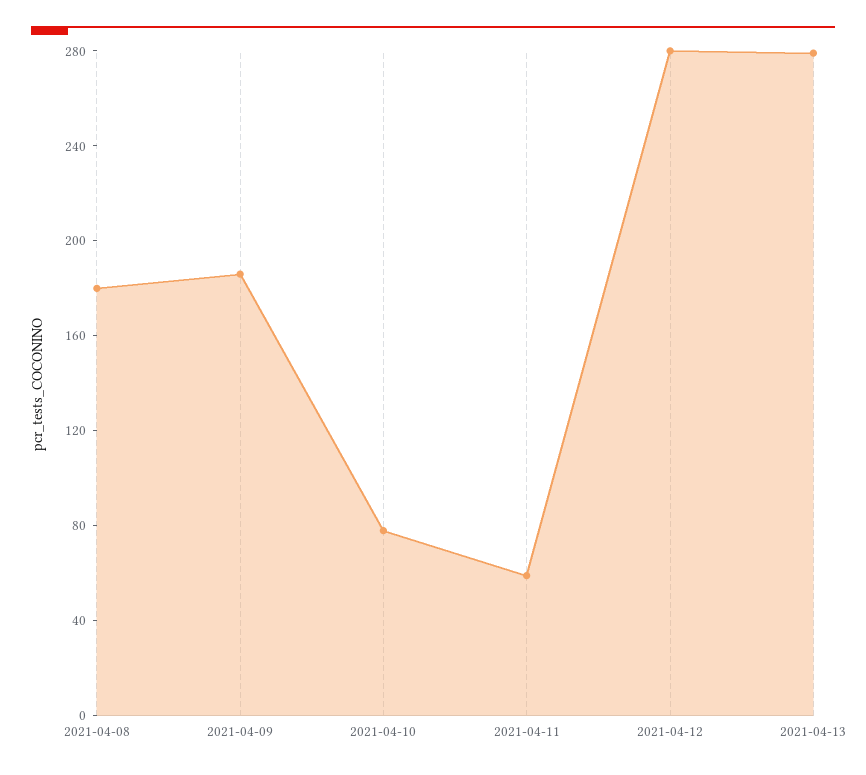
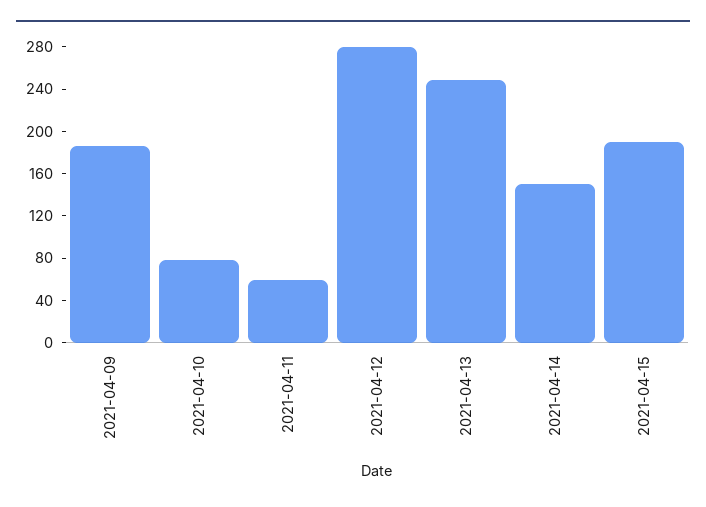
2021-04-08: 180 -> none
2021-04-13: 280 -> 250
2021-04-14: none -> 150
2021-04-15: none -> 190

